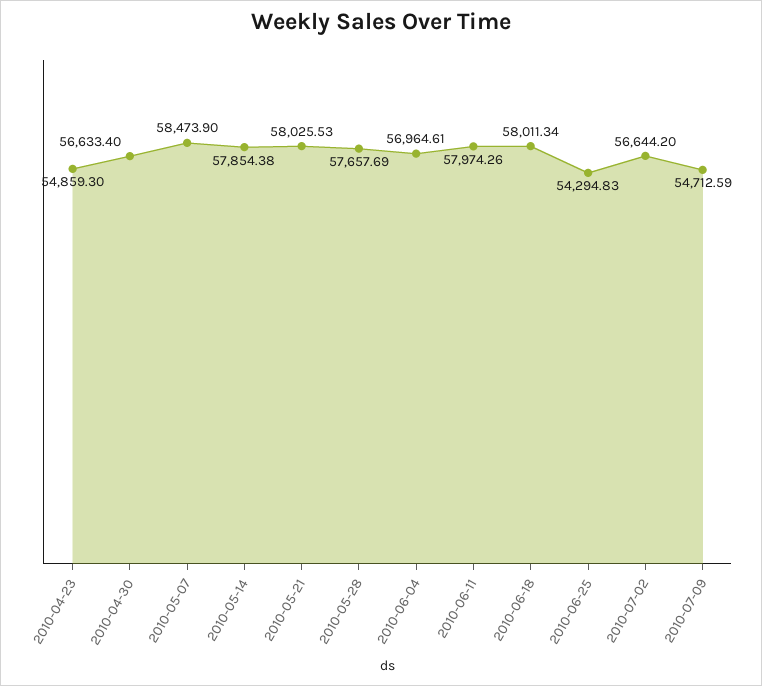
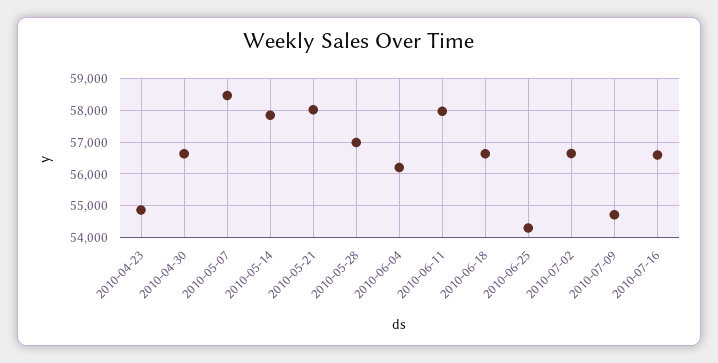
2010-05-28: 57657.69 -> 57000
2010-06-04: 56964.61 -> 56200
2010-06-18: 58011.34 -> 56600
2010-07-16: none -> 56600

